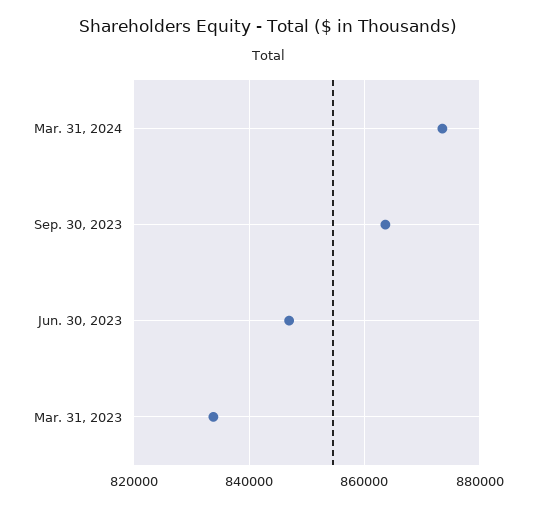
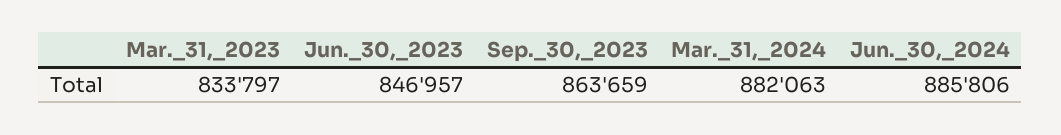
Mar. 31, 2024: 874000 -> 882063
Jun._30,_2024: none -> 885806

